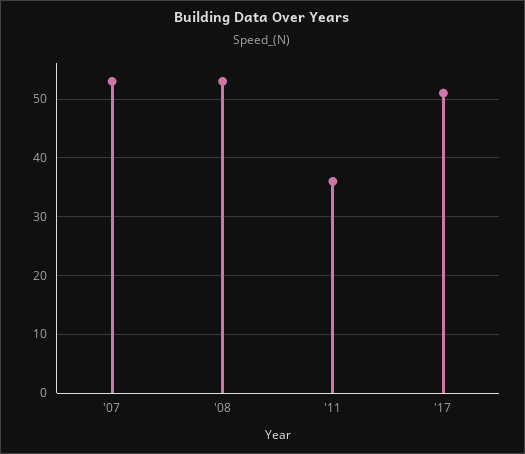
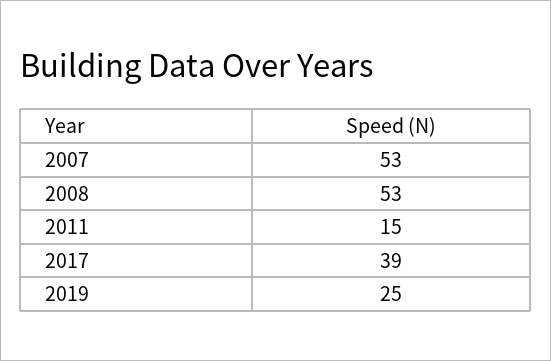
'11: 35 -> 15
'17: 50 -> 39
2019: none -> 25

